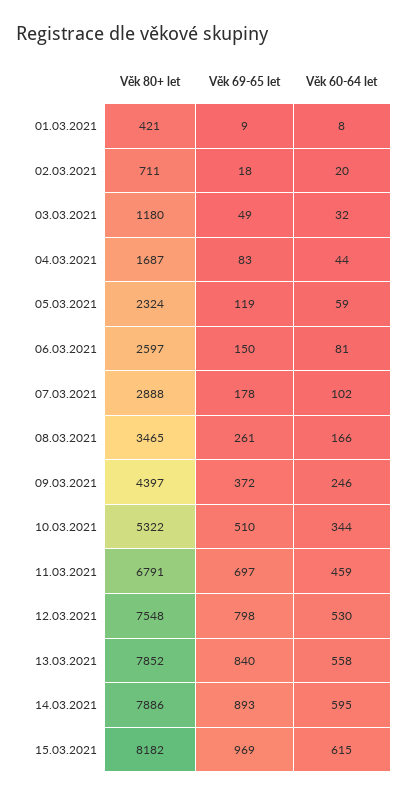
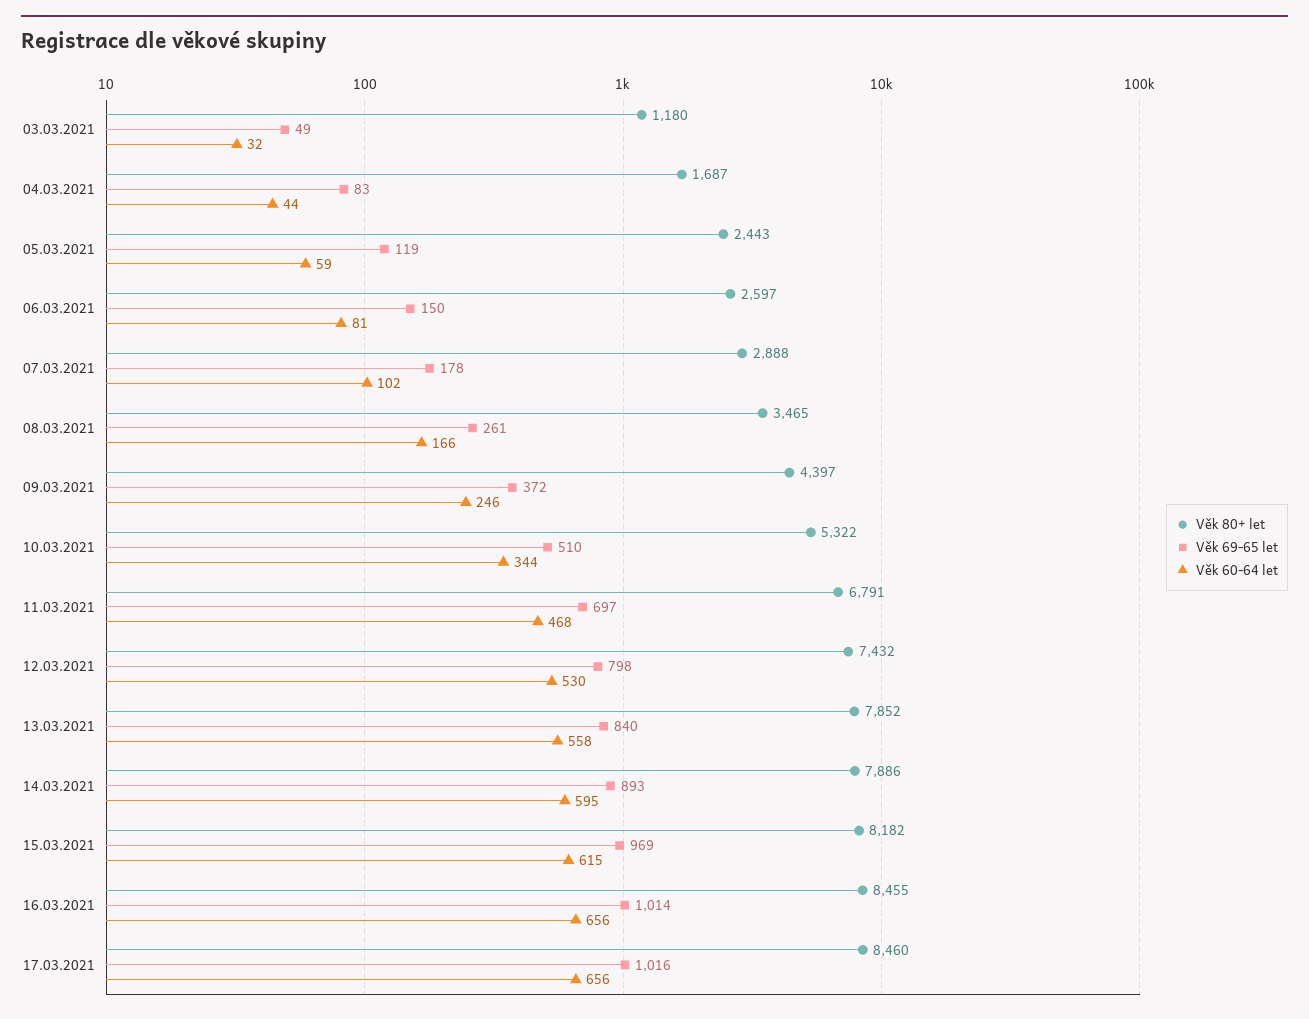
Věk 80+ let, 01.03.2021: 421 -> none
Věk 69-65 let, 01.03.2021: 9 -> none
Věk 60-64 let, 01.03.2021: 8 -> none
Věk 80+ let, 02.03.2021: 711 -> none
Věk 69-65 let, 02.03.2021: 18 -> none
Věk 60-64 let, 02.03.2021: 20 -> none
Věk 80+ let, 05.03.2021: 2324 -> 2443
Věk 60-64 let, 11.03.2021: 459 -> 468
Věk 80+ let, 12.03.2021: 7548 -> 7432
Věk 80+ let, 16.03.2021: none -> 8455
Věk 69-65 let, 16.03.2021: none -> 1014
Věk 60-64 let, 16.03.2021: none -> 656
Věk 80+ let, 17.03.2021: none -> 8460
Věk 69-65 let, 17.03.2021: none -> 1016
Věk 60-64 let, 17.03.2021: none -> 656

